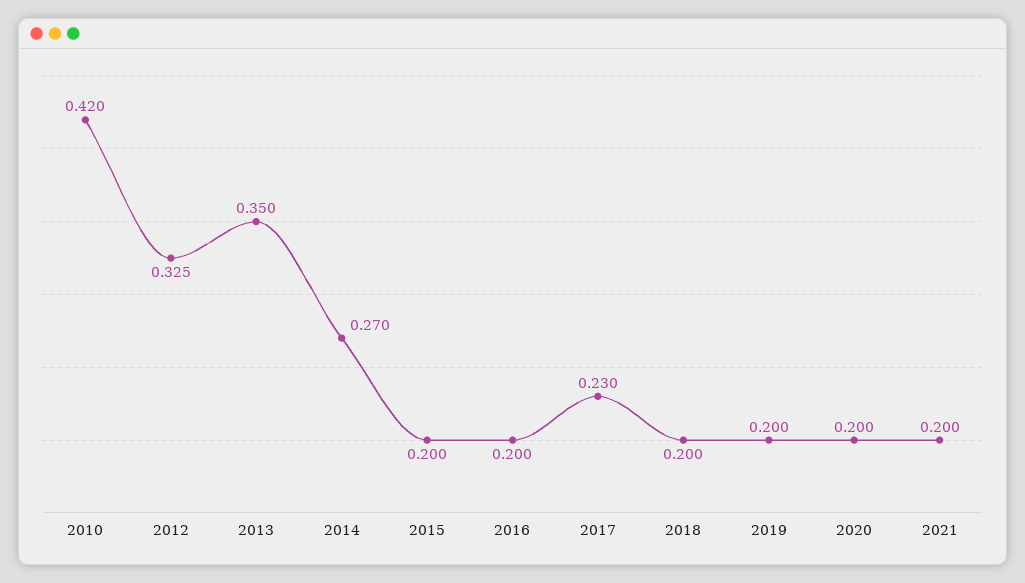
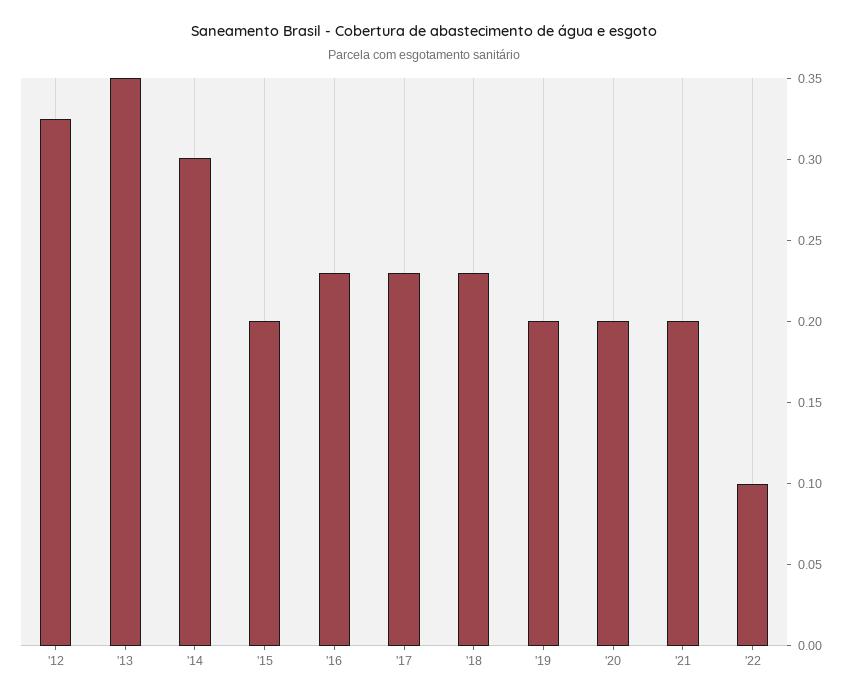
2010: 0.42 -> none
2014: 0.27 -> 0.3
2016: 0.2 -> 0.23
2018: 0.2 -> 0.23
'22: none -> 0.1

